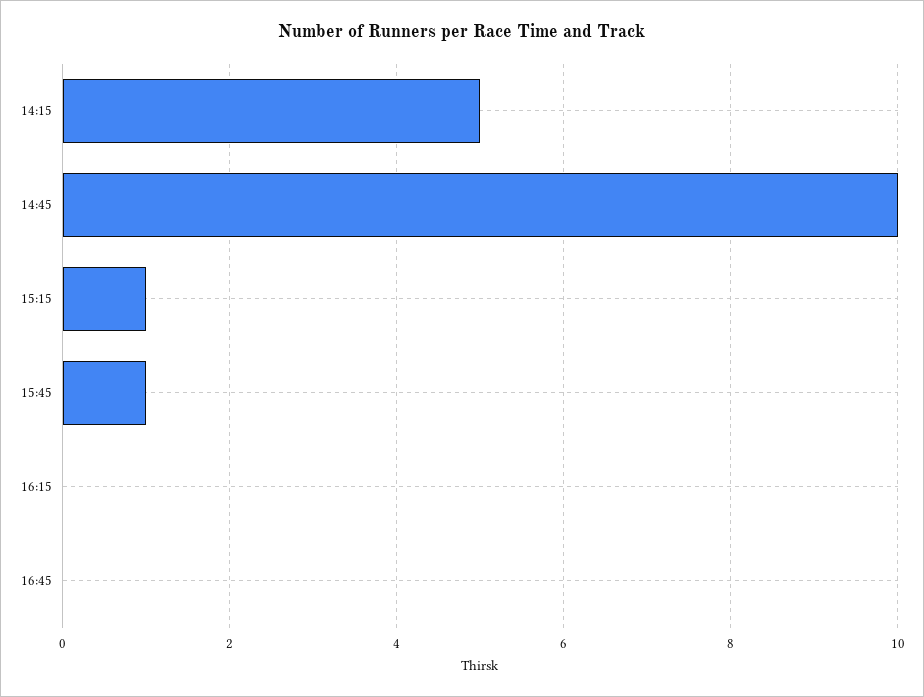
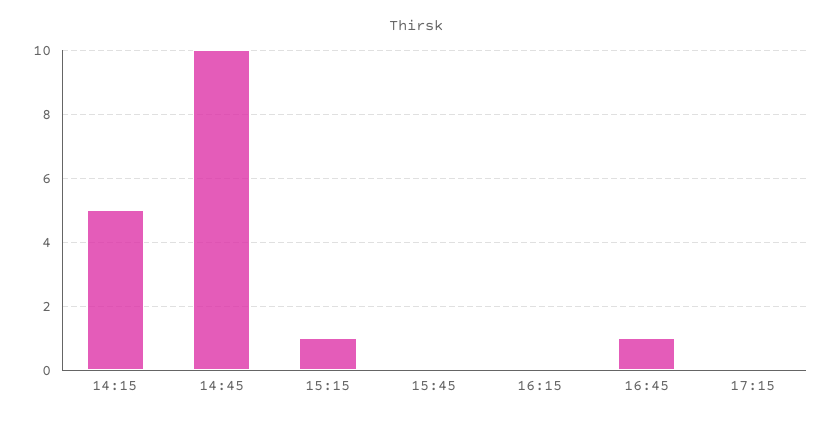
15:45: 1 -> 0
16:45: 0 -> 1
17:15: none -> 0

